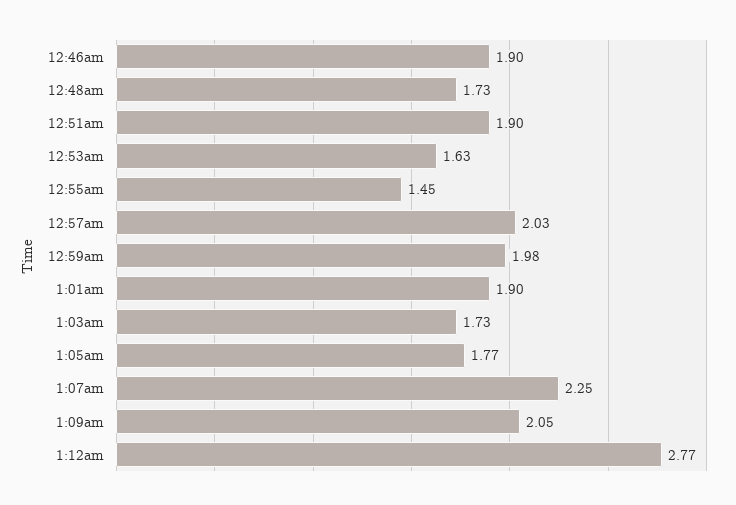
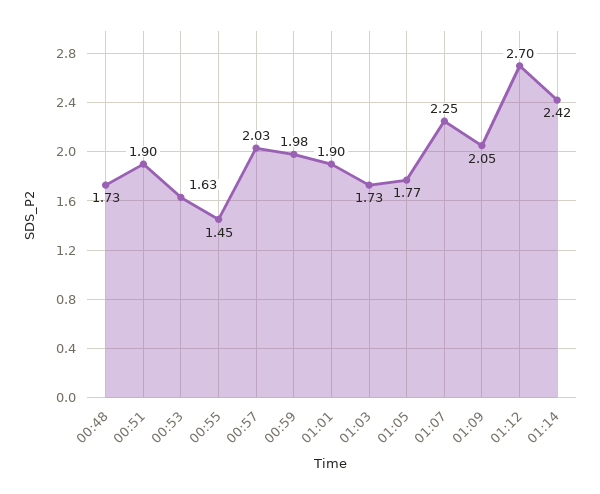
12:46am: 1.9 -> none
1:12am: 2.77 -> 2.7
01:14: none -> 2.42

